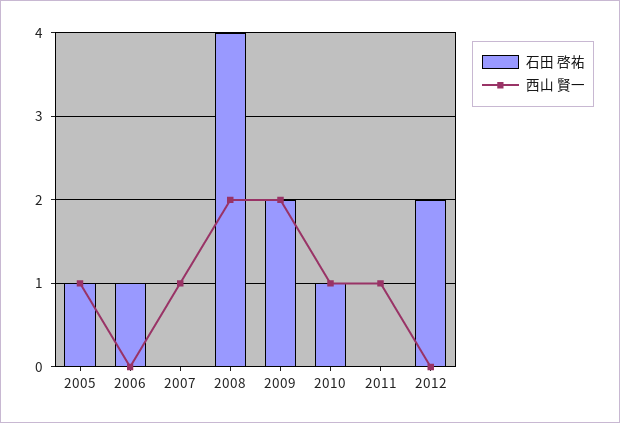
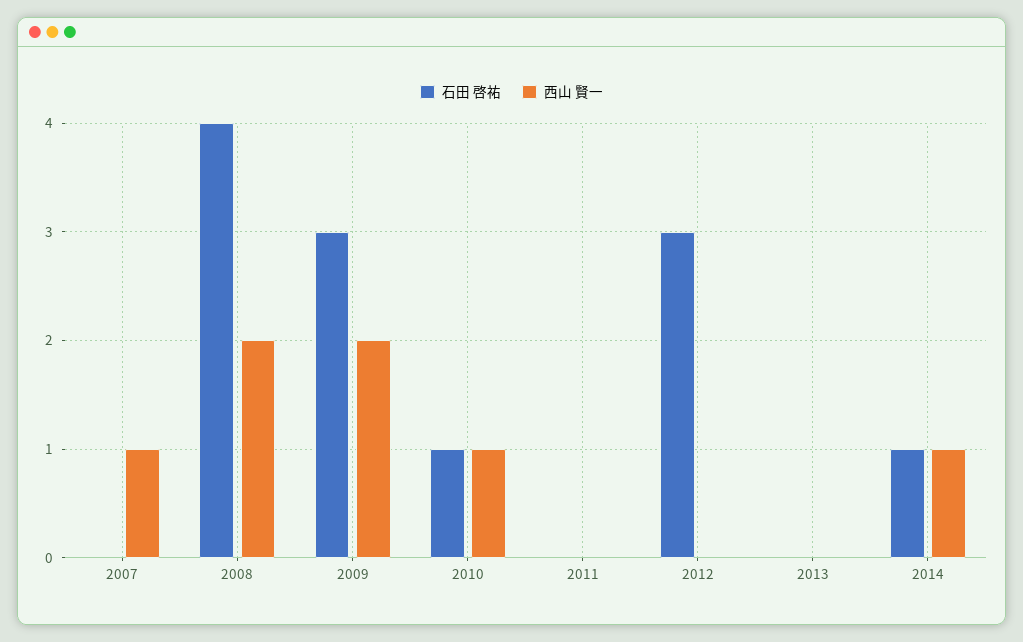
石田 啓祐, 2005: 1 -> none
西山 賢一, 2005: 1 -> none
石田 啓祐, 2006: 1 -> none
西山 賢一, 2006: 0 -> none
石田 啓祐, 2009: 2 -> 3
西山 賢一, 2011: 1 -> 0
石田 啓祐, 2012: 2 -> 3
石田 啓祐, 2013: none -> 0
西山 賢一, 2013: none -> 0
石田 啓祐, 2014: none -> 1
西山 賢一, 2014: none -> 1

